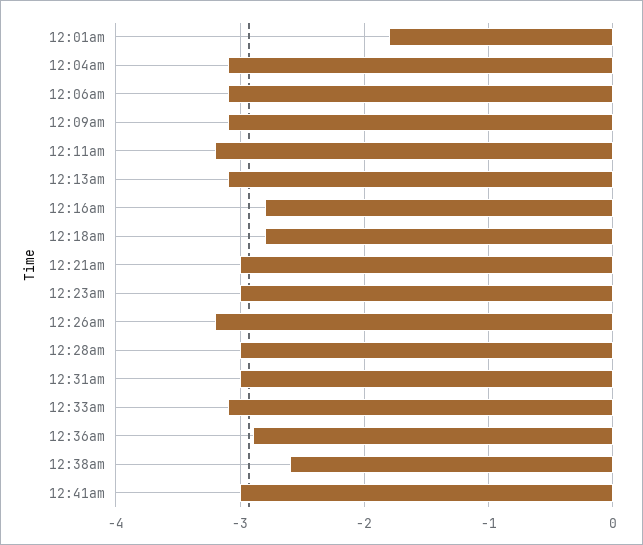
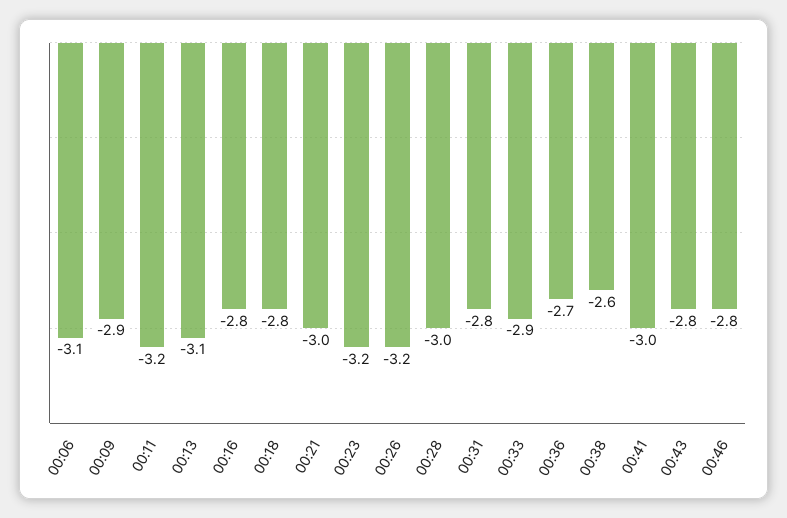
12:01am: -1.8 -> none
12:04am: -3.1 -> none
12:09am: -3.1 -> -2.9
12:23am: -3 -> -3.2
12:31am: -3 -> -2.8
12:33am: -3.1 -> -2.9
12:36am: -2.9 -> -2.7
00:43: none -> -2.8
00:46: none -> -2.8

